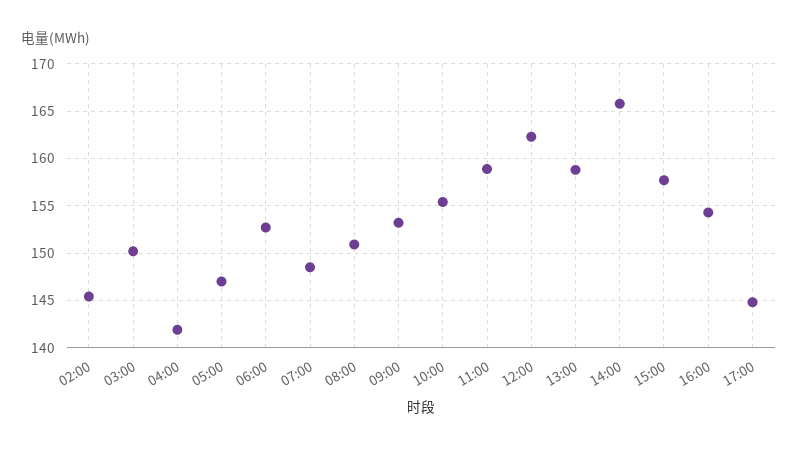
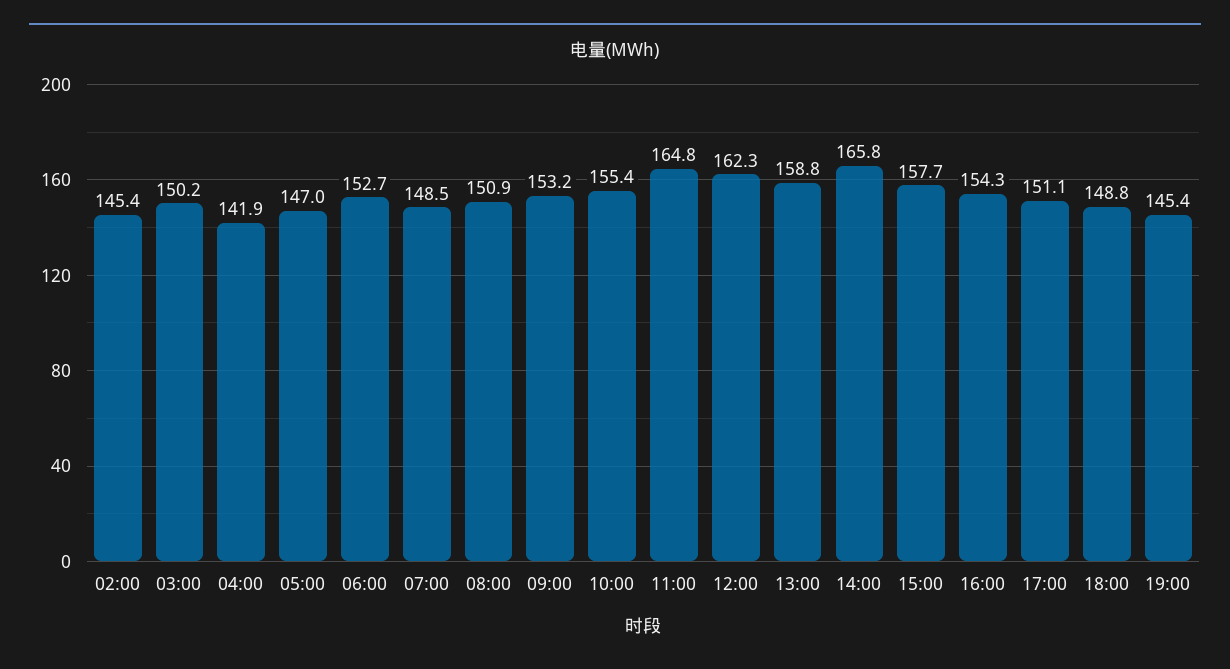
11:00: 159 -> 164.8
17:00: 145 -> 151.1
18:00: none -> 148.8
19:00: none -> 145.4

